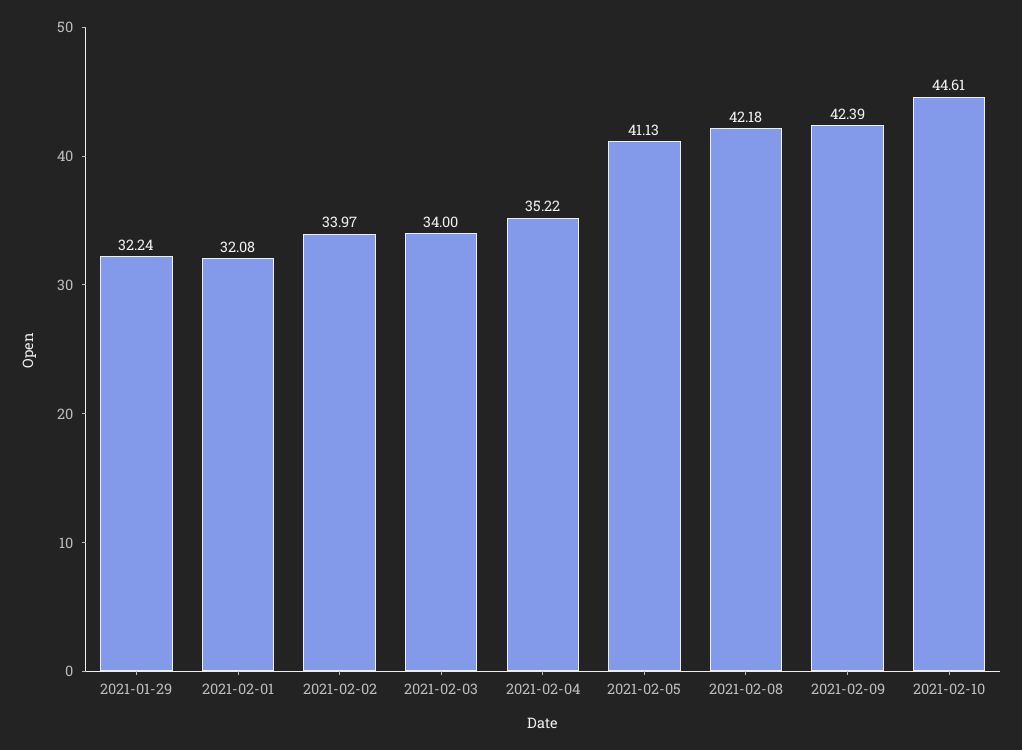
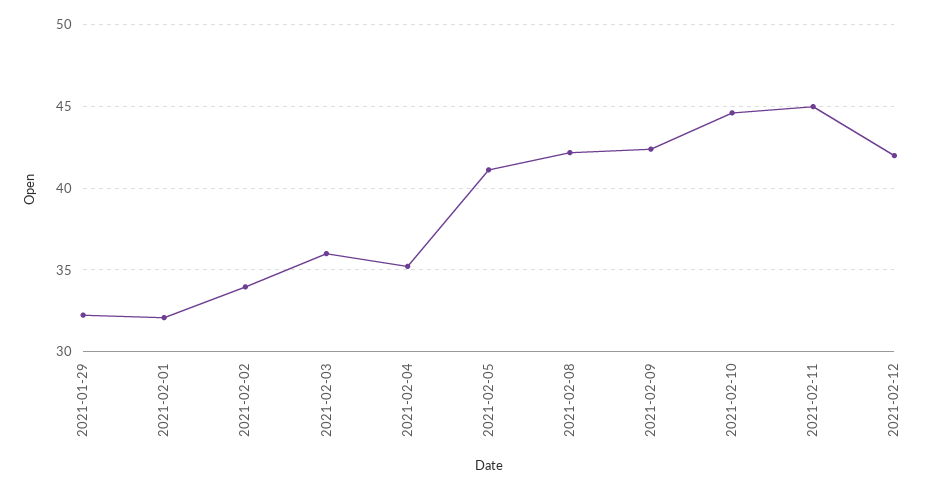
2021-02-03: 34 -> 36
2021-02-11: none -> 45
2021-02-12: none -> 42

